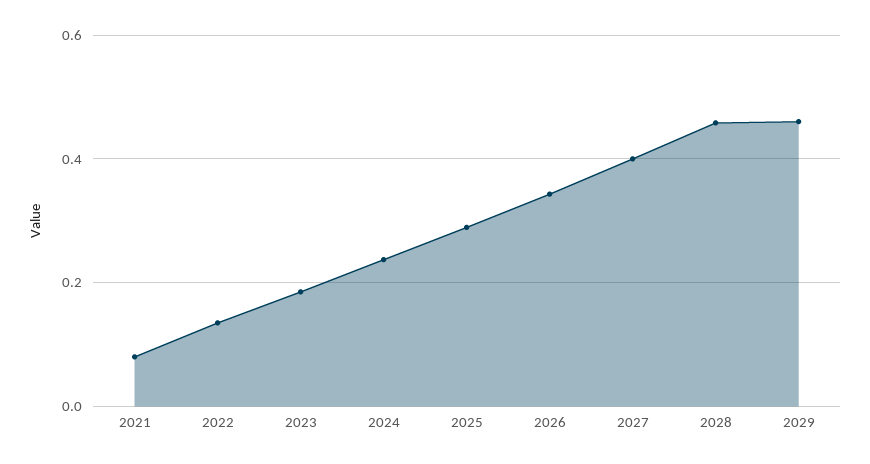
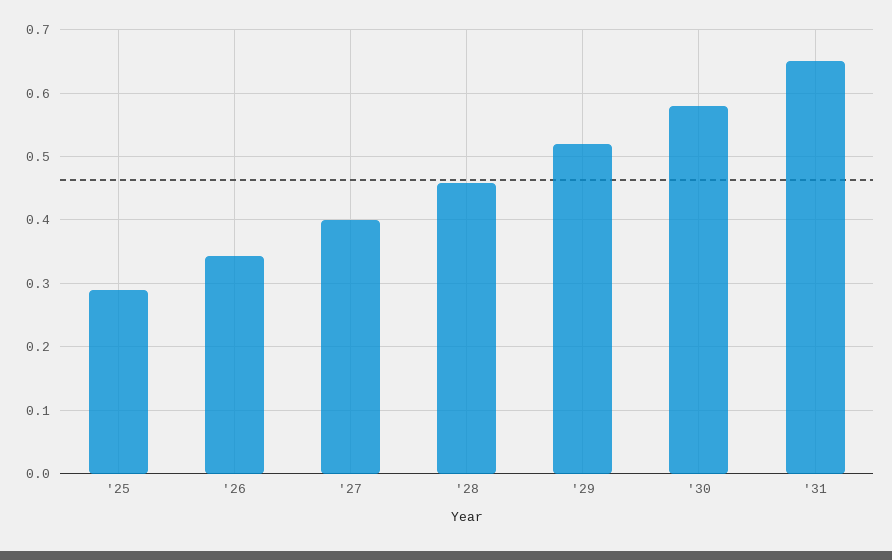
2021: 0.08 -> none
2022: 0.14 -> none
2023: 0.18 -> none
2024: 0.24 -> none
2029: 0.46 -> 0.52
'30: none -> 0.58
'31: none -> 0.65

